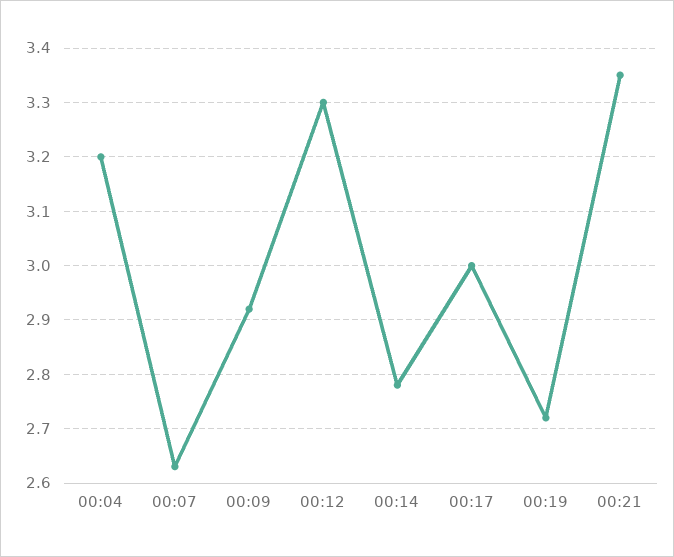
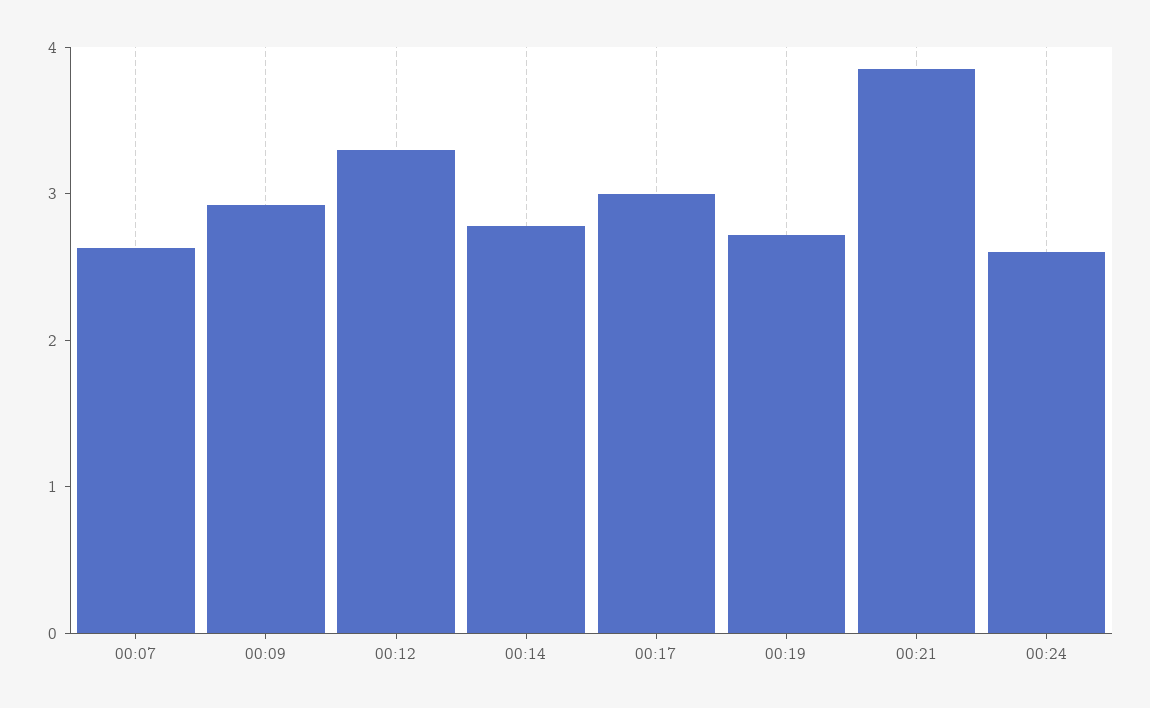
00:04: 3.2 -> none
00:21: 3.35 -> 3.8
00:24: none -> 2.6

